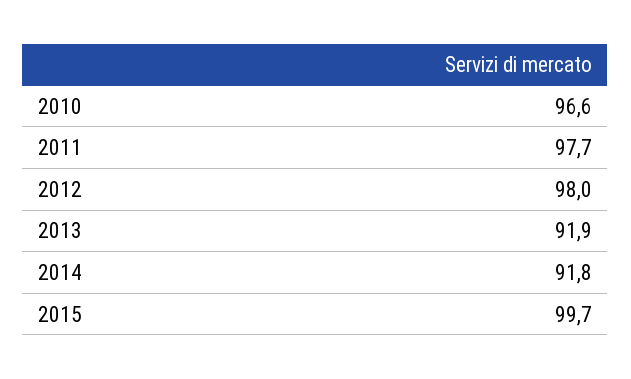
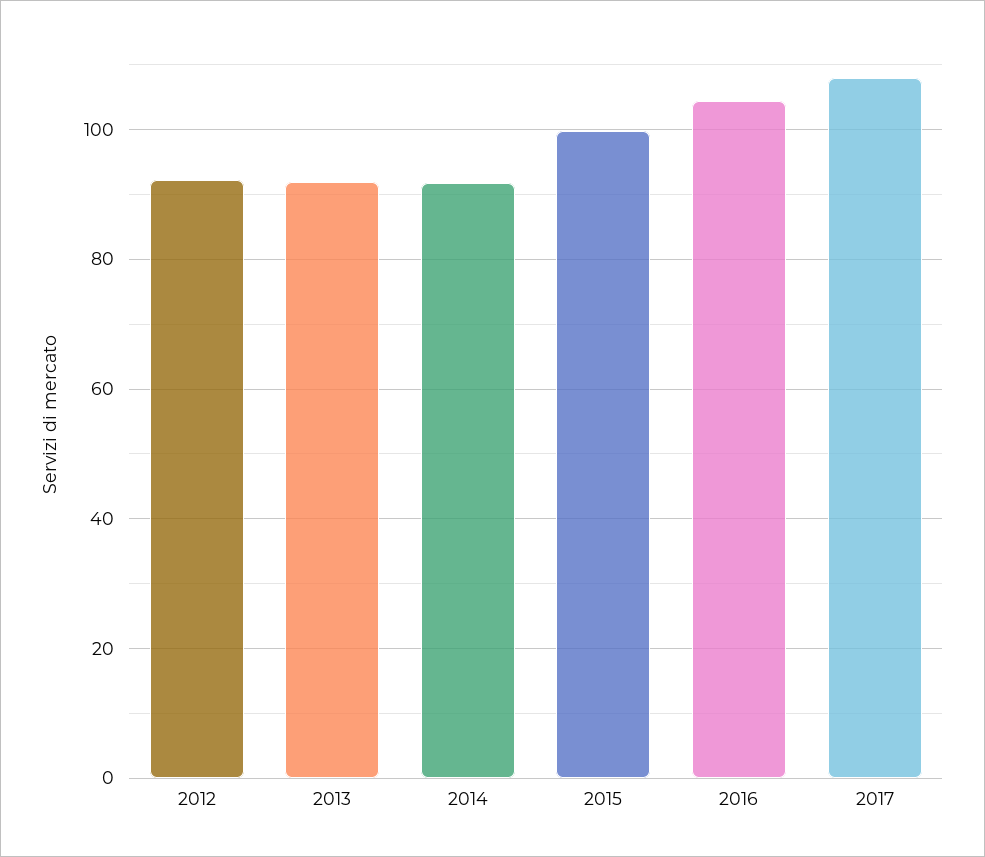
2010: 96.6 -> none
2011: 97.7 -> none
2012: 98 -> 92
2016: none -> 104
2017: none -> 108

